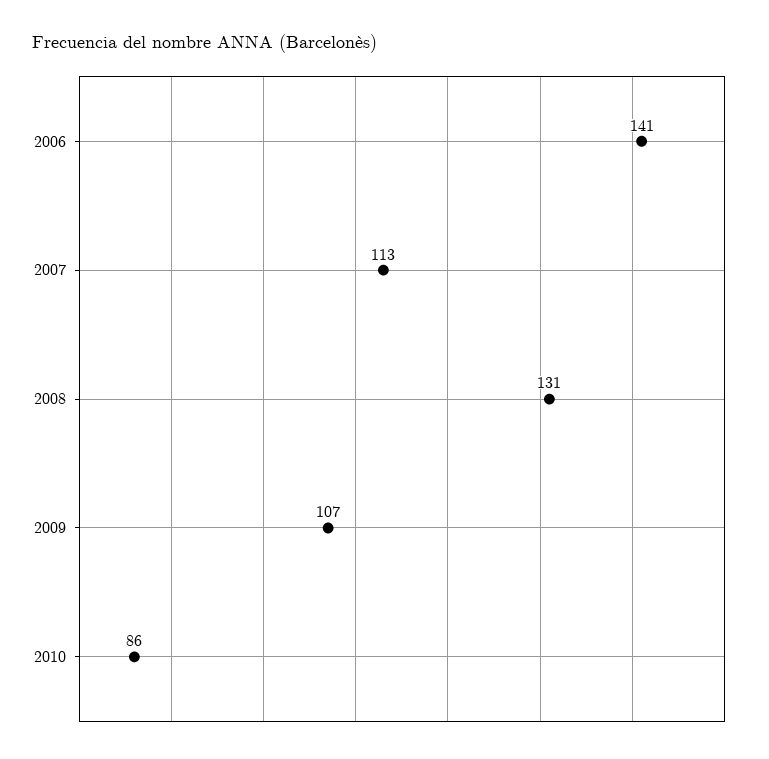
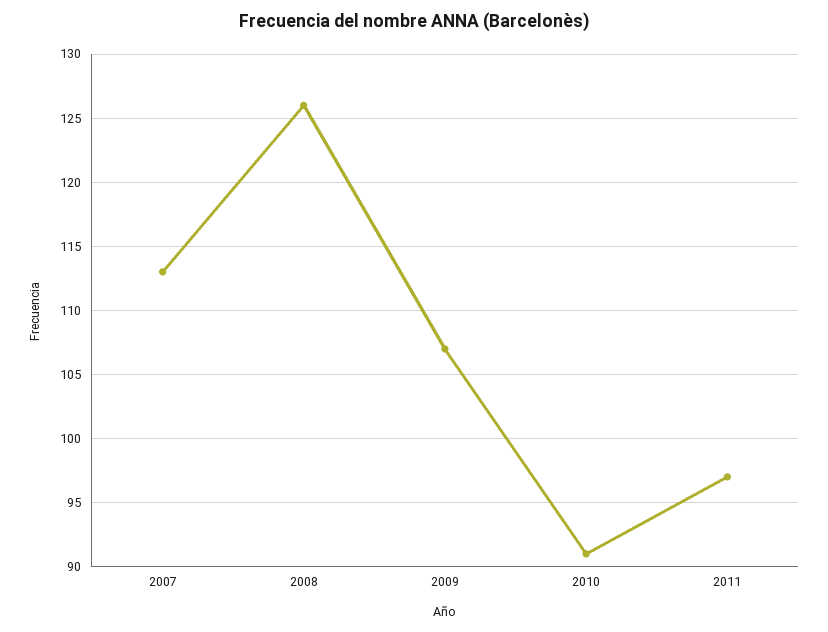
2006: 141 -> none
2008: 131 -> 126
2010: 86 -> 91
2011: none -> 97

